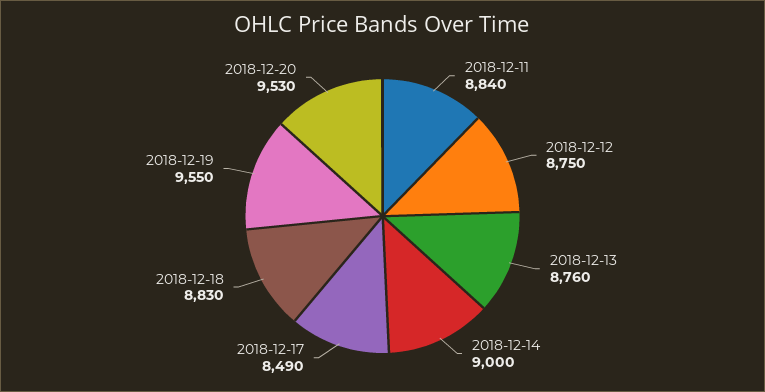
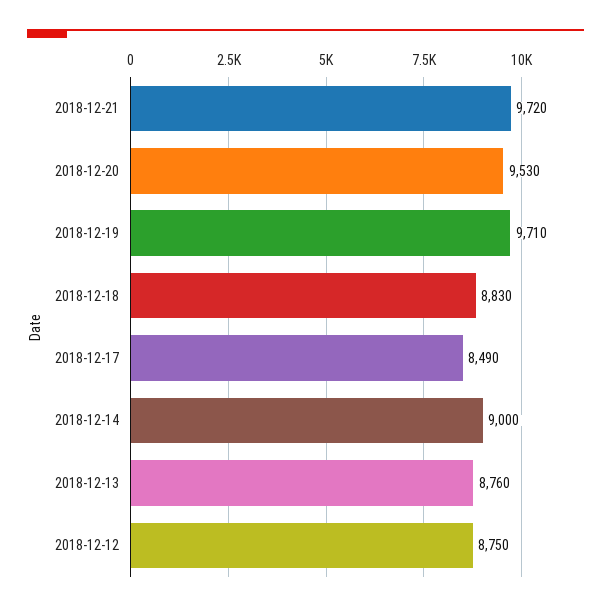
2018-12-11: 8840 -> none
2018-12-19: 9550 -> 9710
2018-12-21: none -> 9720

